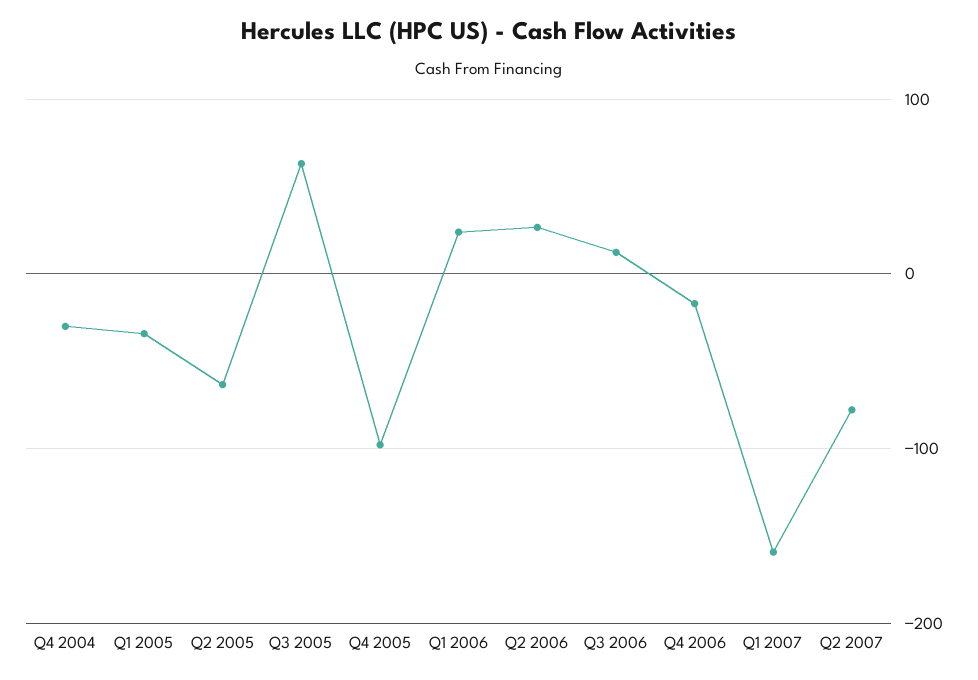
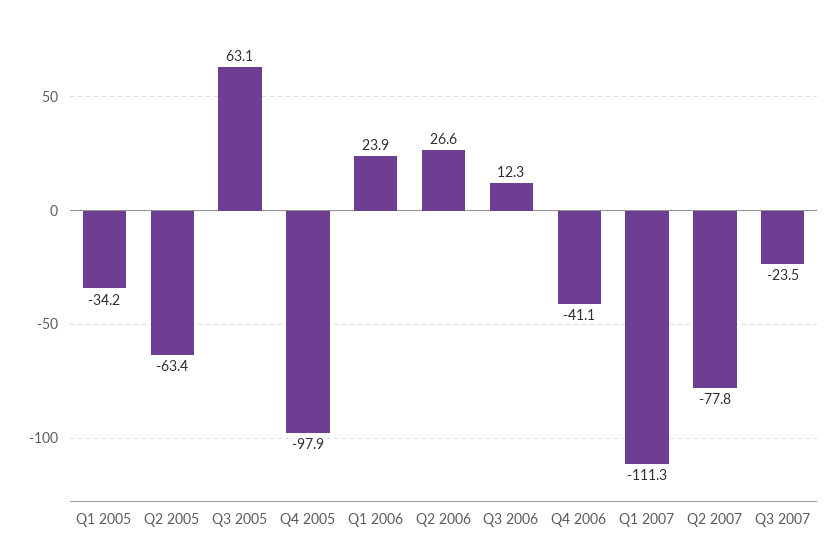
Q4 2004: -30 -> none
Q4 2006: -20 -> -41.1
Q1 2007: -160 -> -111.3
Q3 2007: none -> -23.5

